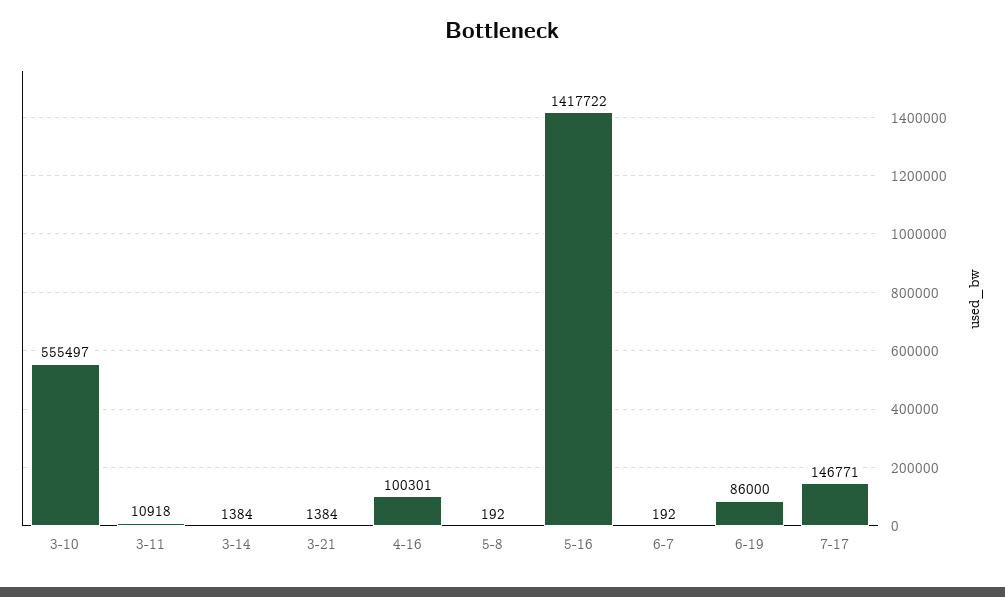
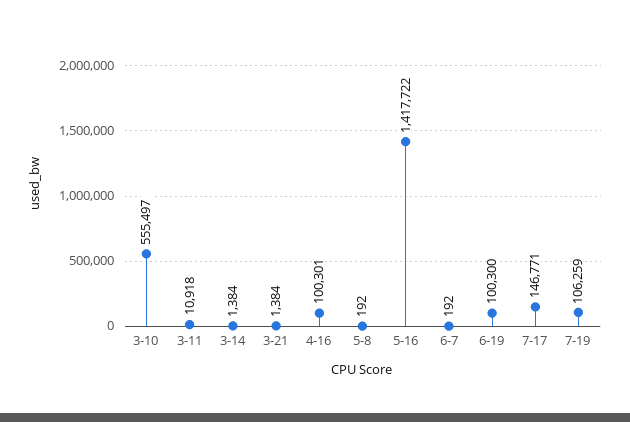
6-19: 86000 -> 100300
7-19: none -> 106259

